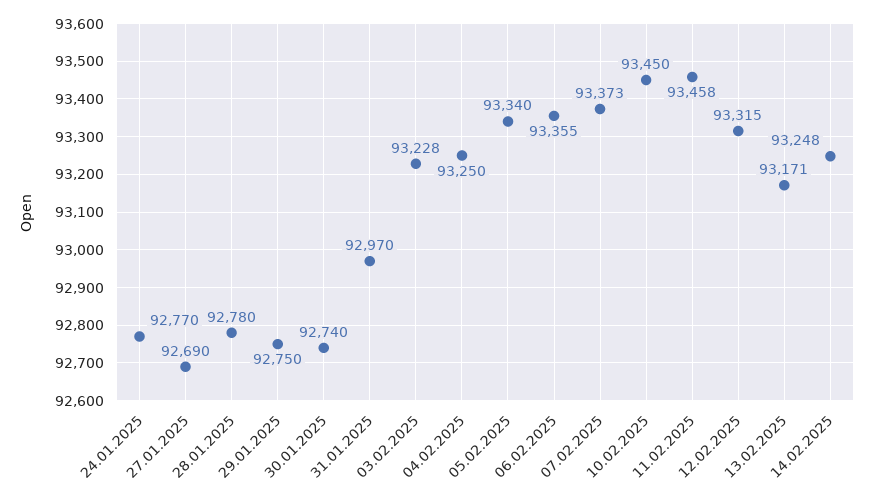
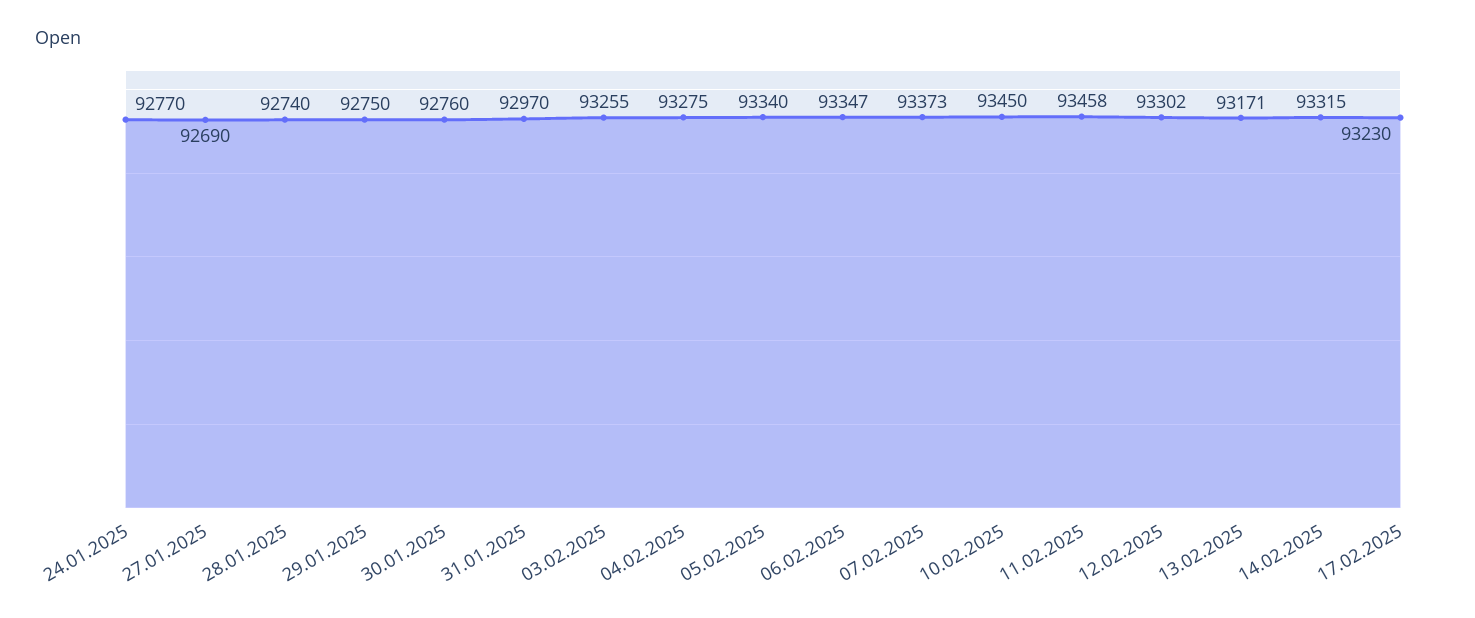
28.01.2025: 92780 -> 92740
30.01.2025: 92740 -> 92760
03.02.2025: 93228 -> 93255
04.02.2025: 93250 -> 93275
06.02.2025: 93355 -> 93347
12.02.2025: 93315 -> 93302
14.02.2025: 93248 -> 93315
17.02.2025: none -> 93230

